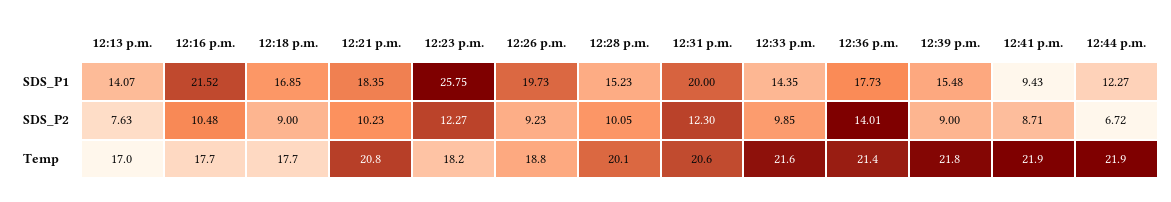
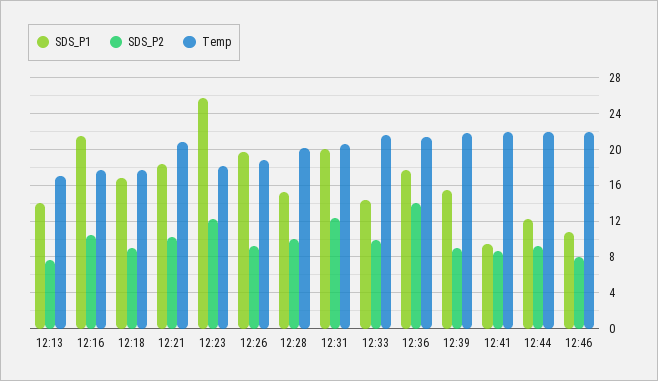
SDS_P2, 12:44 p.m.: 6.72 -> 9
SDS_P1, 12:46: none -> 11
SDS_P2, 12:46: none -> 8
Temp, 12:46: none -> 22

